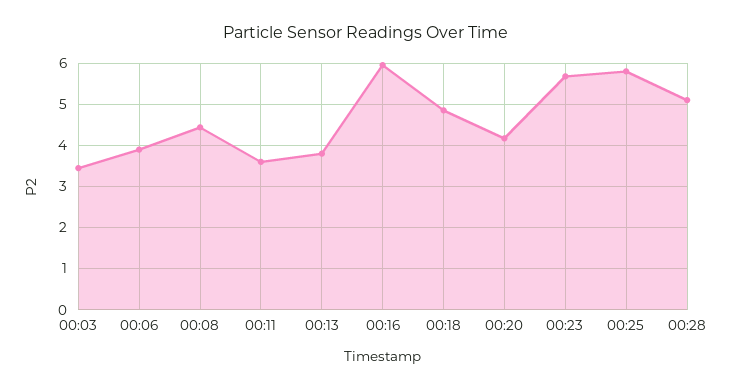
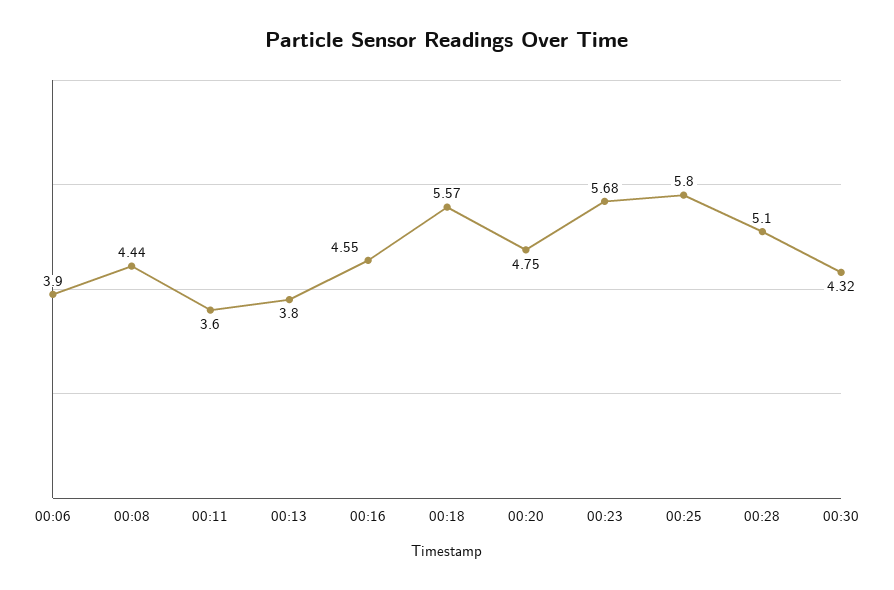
00:03: 3.4 -> none
00:16: 6 -> 4.55
00:18: 4.8 -> 5.57
00:20: 4.2 -> 4.75
00:30: none -> 4.32

